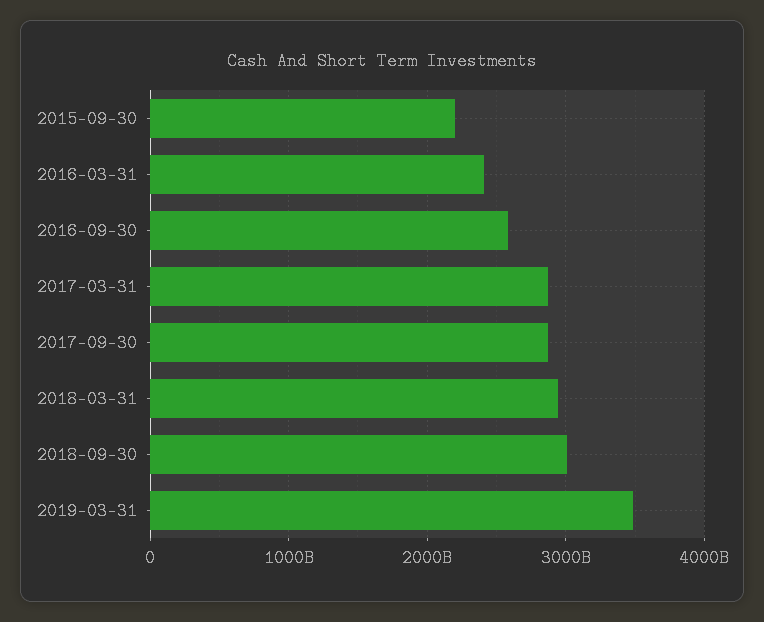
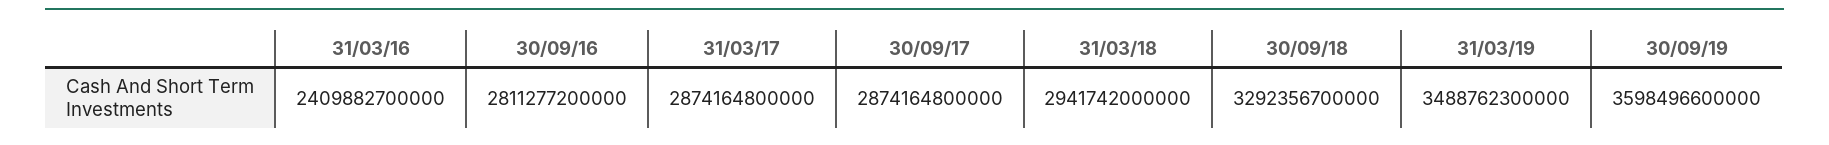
2015-09-30: 2200000000000 -> none
2016-09-30: 2600000000000 -> 2811277200000
2018-09-30: 3000000000000 -> 3292356700000
30/09/19: none -> 3598496600000

